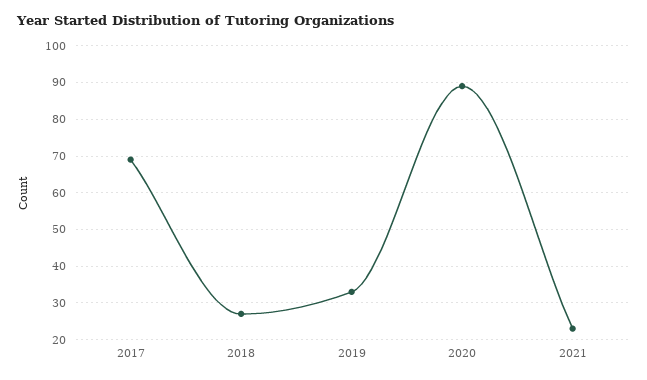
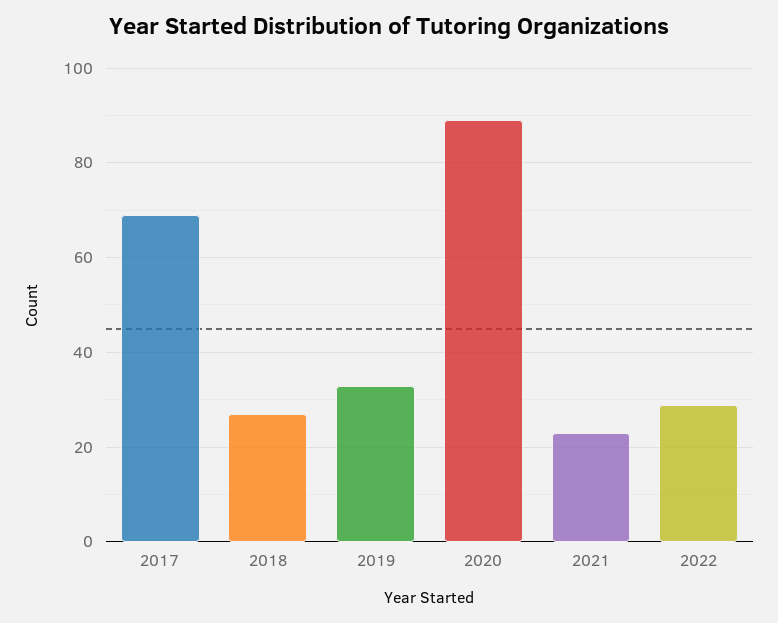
2022: none -> 30

